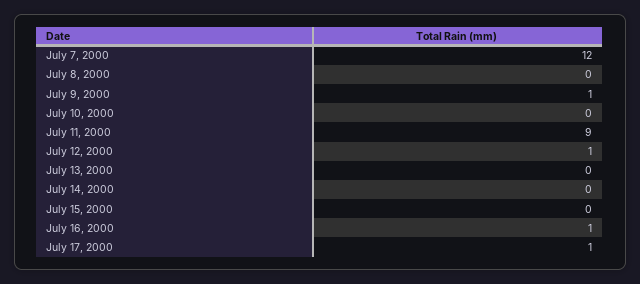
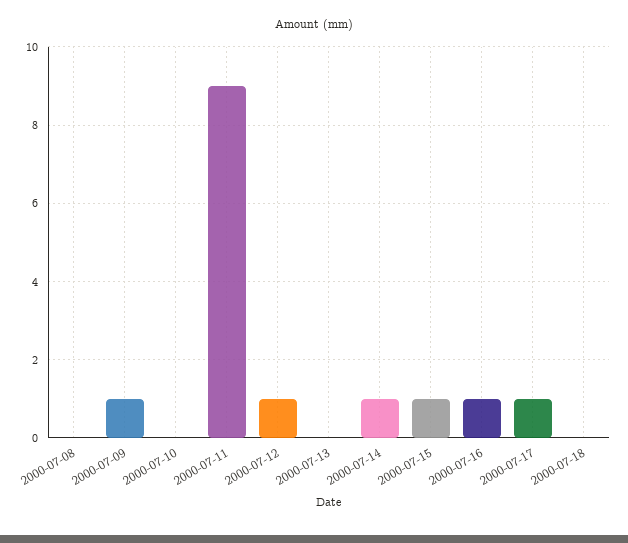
July 7, 2000: 12 -> none
July 14, 2000: 0 -> 1
July 15, 2000: 0 -> 1
2000-07-18: none -> 0

